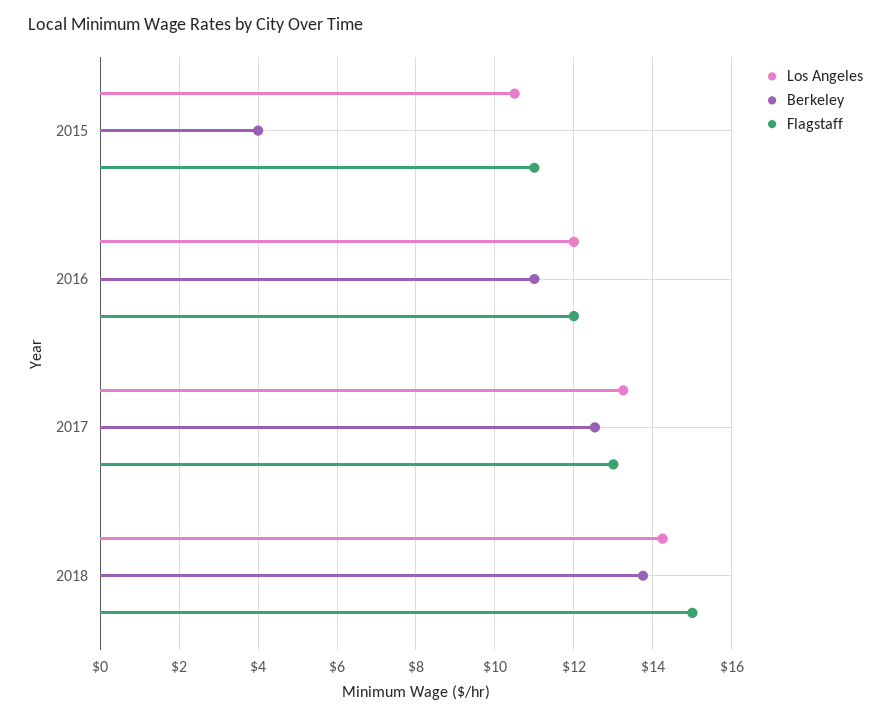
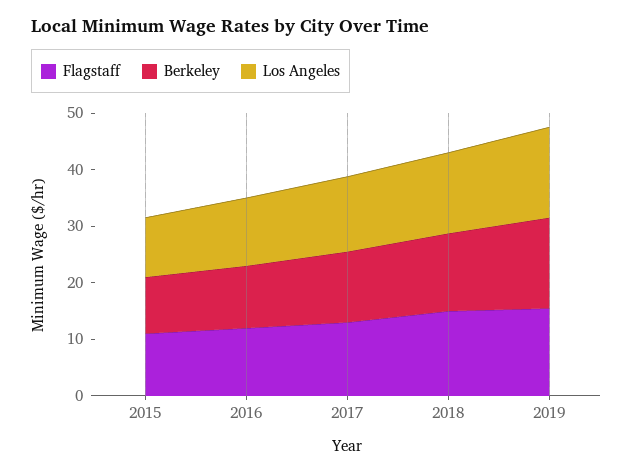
Berkeley, 2015: 4 -> 10
Flagstaff, 2019: none -> 16
Berkeley, 2019: none -> 16
Los Angeles, 2019: none -> 16

